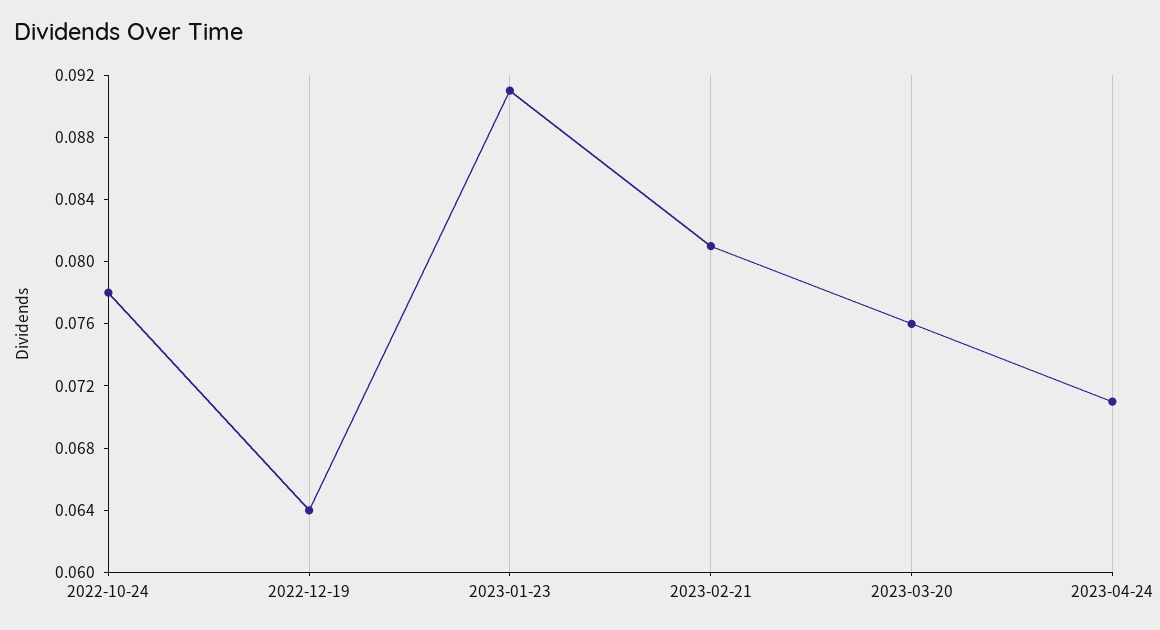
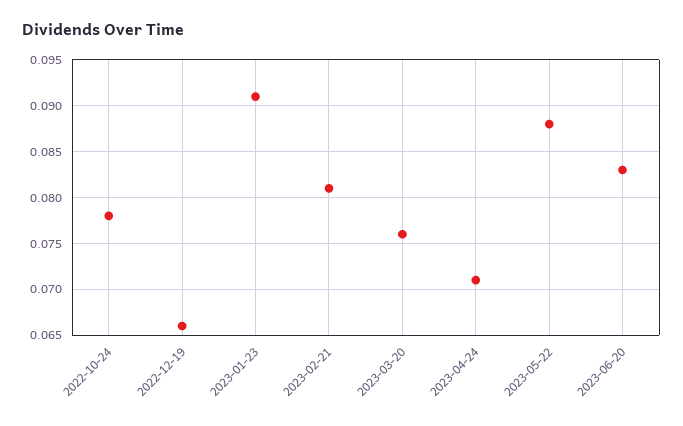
2022-12-19: 0.064 -> 0.066
2023-05-22: none -> 0.088
2023-06-20: none -> 0.083

